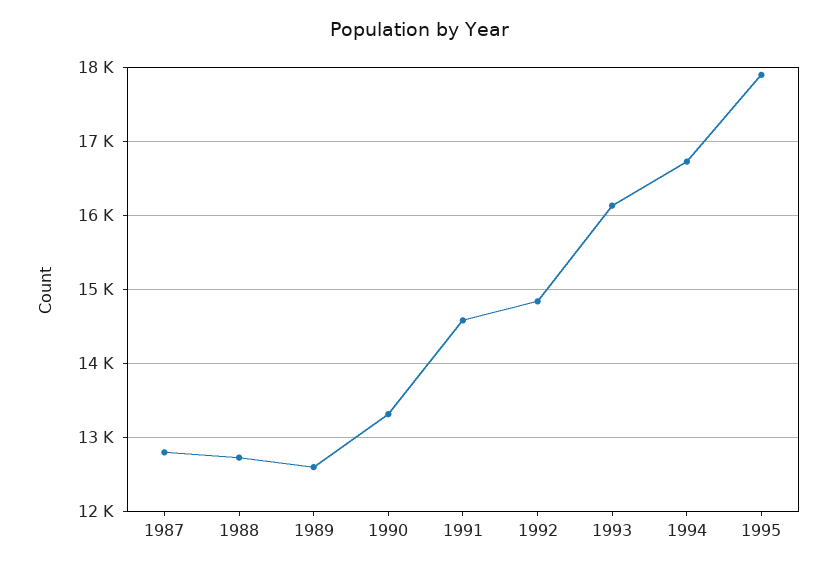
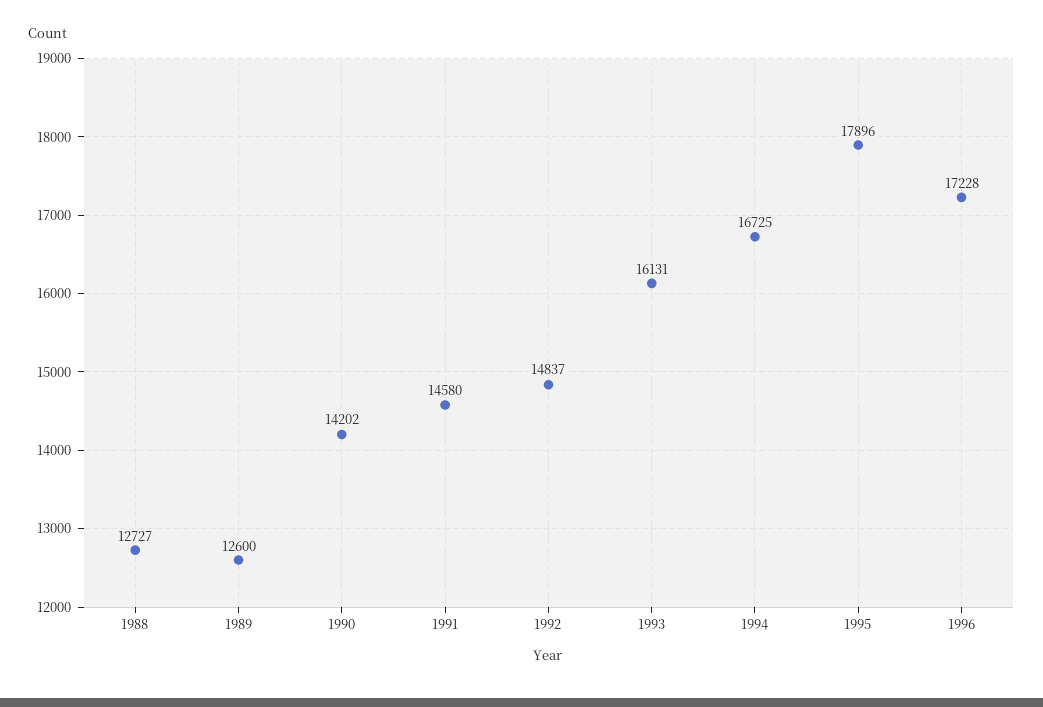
1987: 12800 -> none
1990: 13300 -> 14202
1996: none -> 17228

